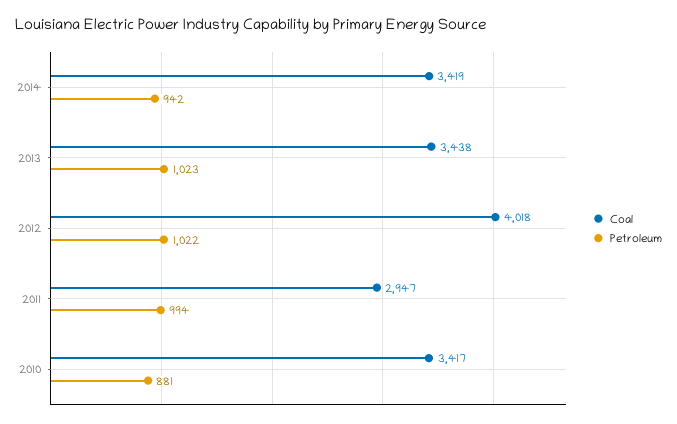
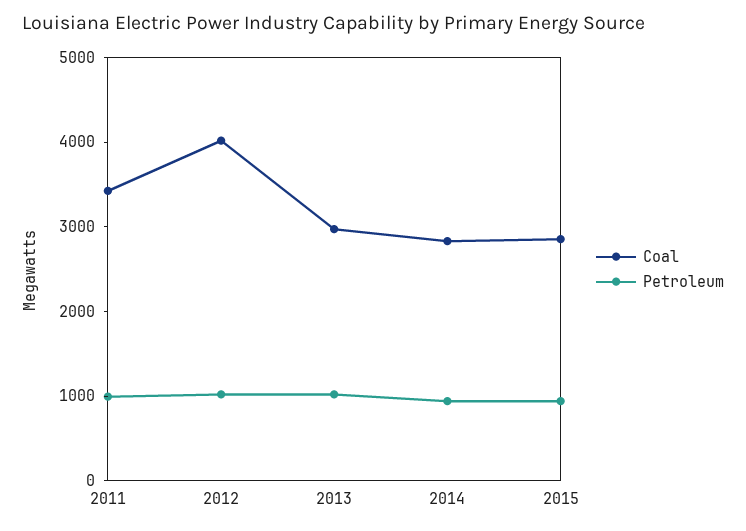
Coal, 2014: 3419 -> 2800
Coal, 2013: 3438 -> 3000
Coal, 2011: 2947 -> 3400
Coal, 2010: 3417 -> none
Petroleum, 2010: 881 -> none
Coal, 2015: none -> 2800
Petroleum, 2015: none -> 1000

